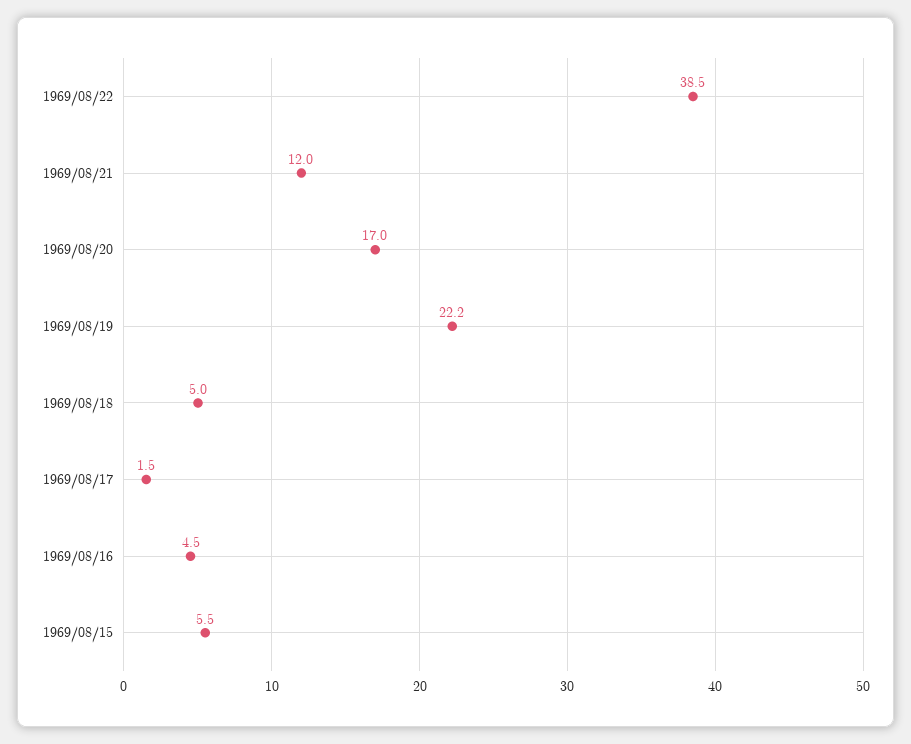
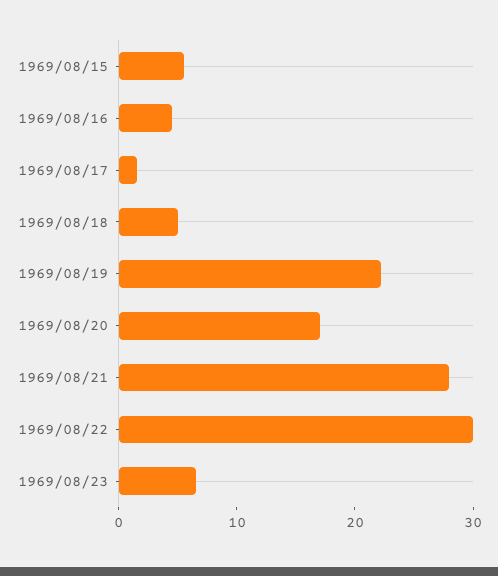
1969/08/22: 38.5 -> 30
1969/08/21: 12 -> 28
1969/08/23: none -> 6

